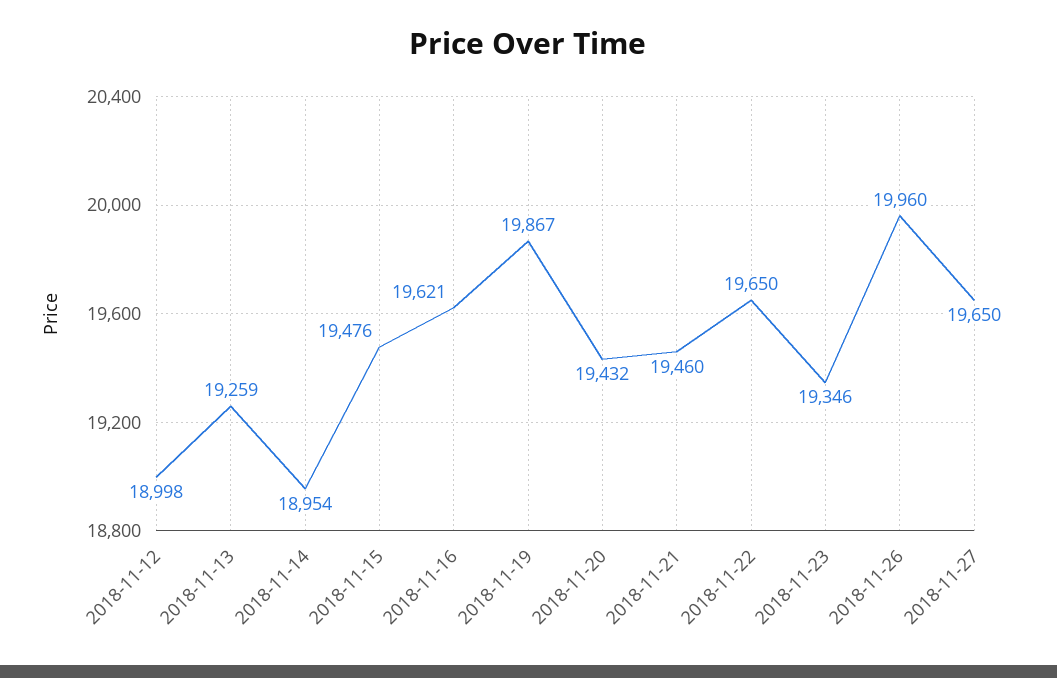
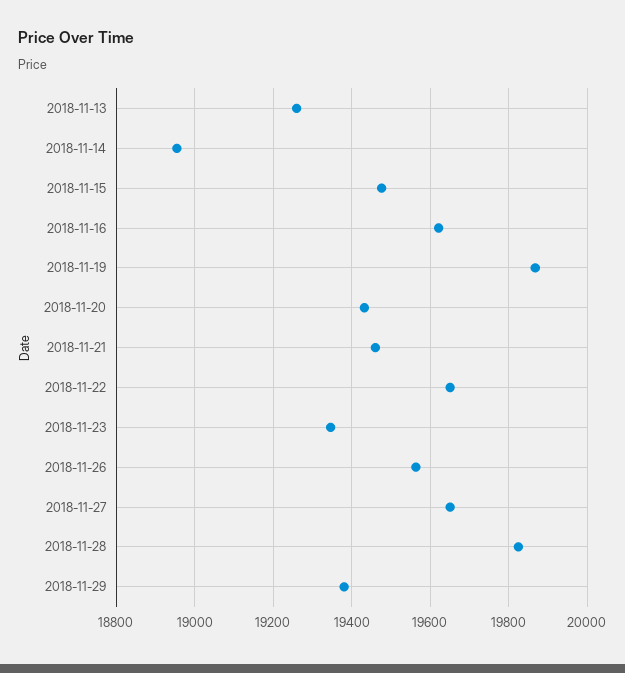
2018-11-12: 18998 -> none
2018-11-26: 19960 -> 19560
2018-11-28: none -> 19820
2018-11-29: none -> 19380

